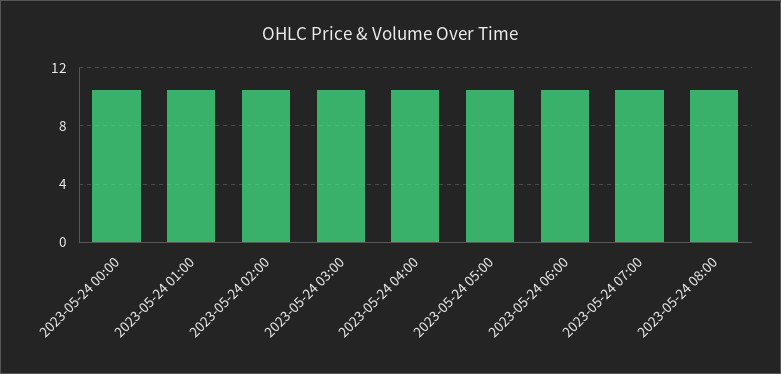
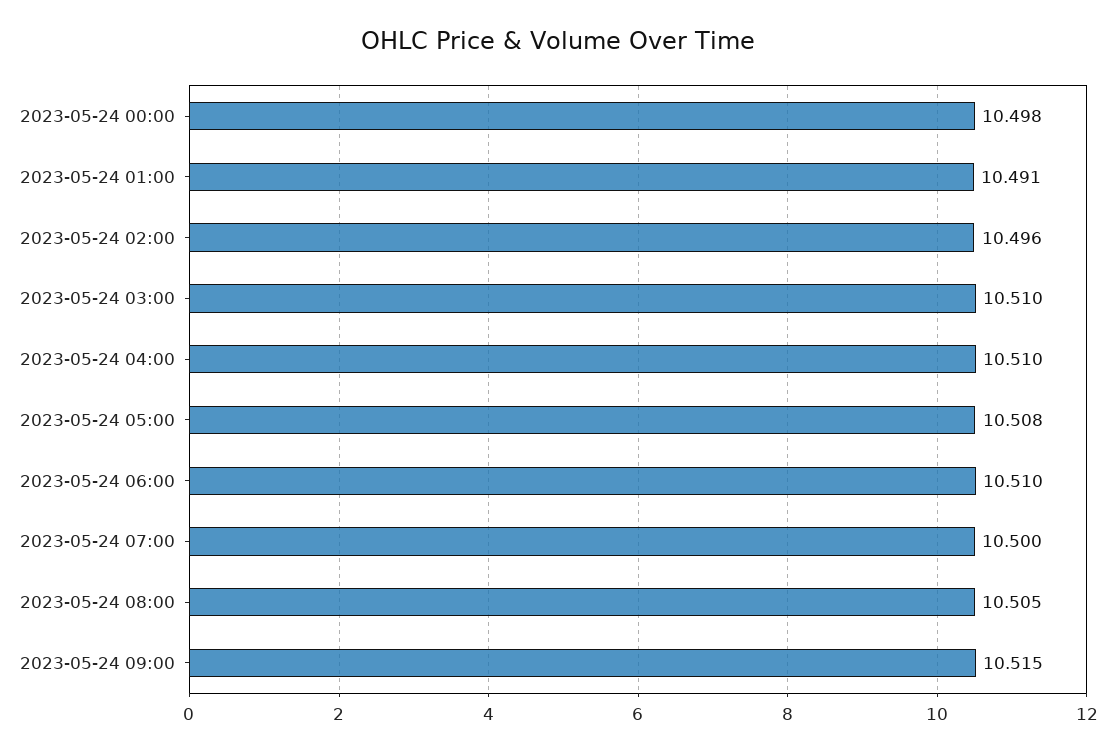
2023-05-24 09:00: none -> 10.515

